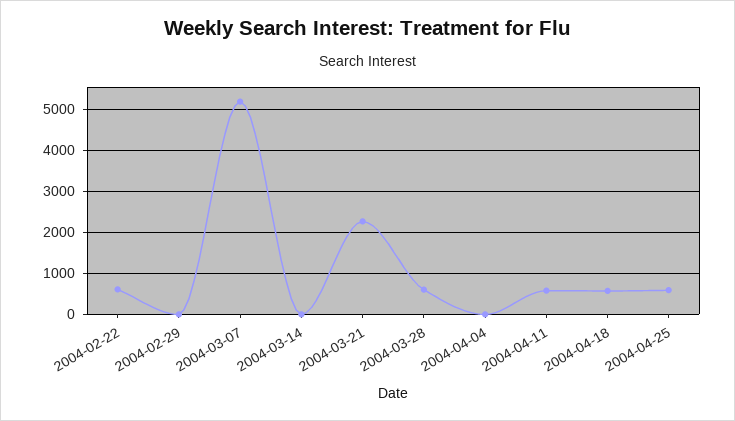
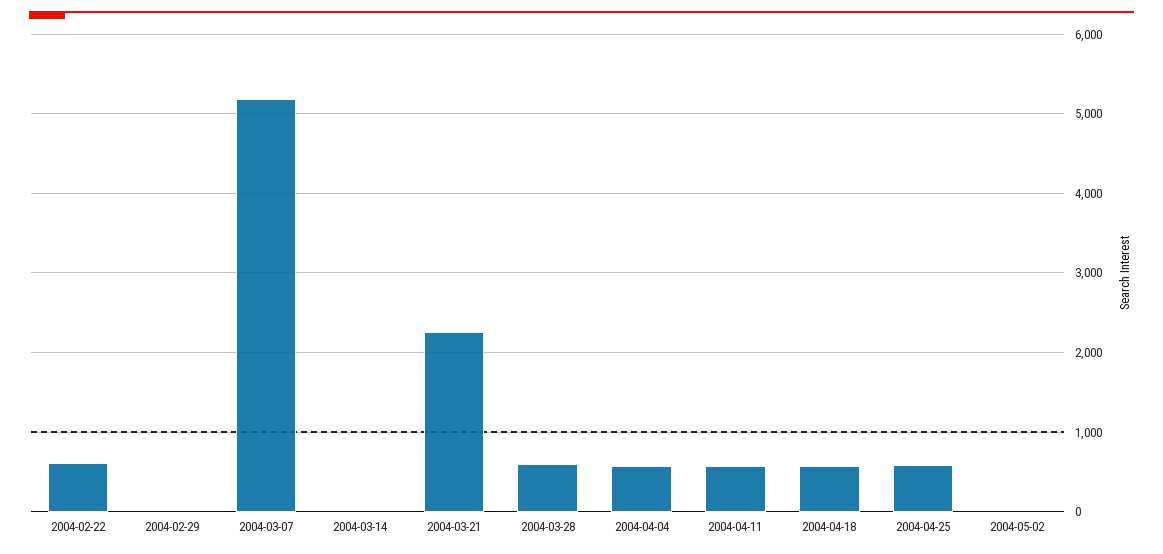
2004-04-04: 0 -> 600
2004-05-02: none -> 0

